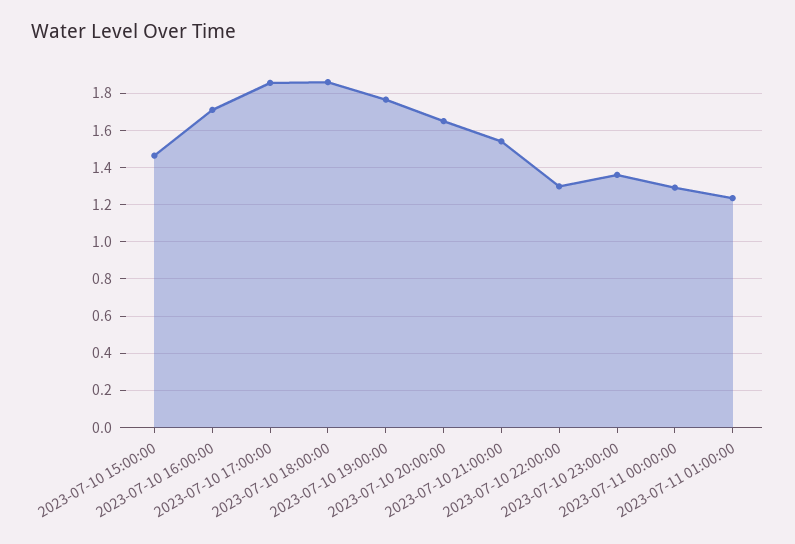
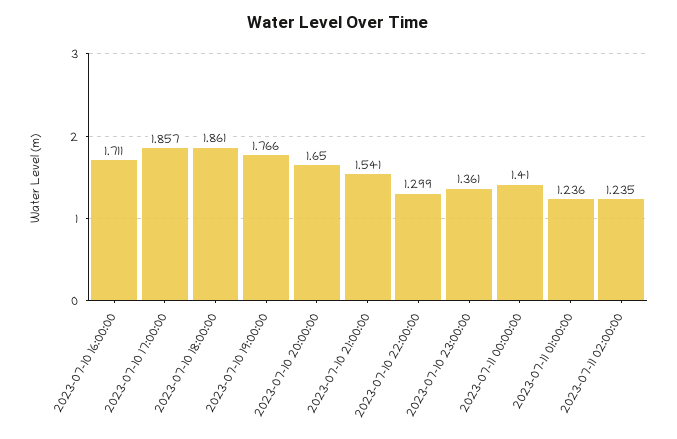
2023-07-10 15:00:00: 1.45 -> none
2023-07-11 00:00:00: 1.3 -> 1.41
2023-07-11 02:00:00: none -> 1.235

